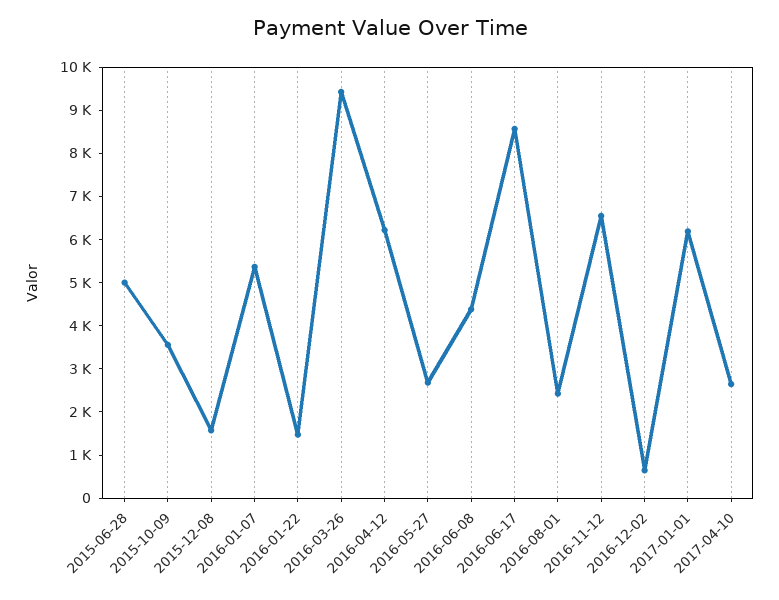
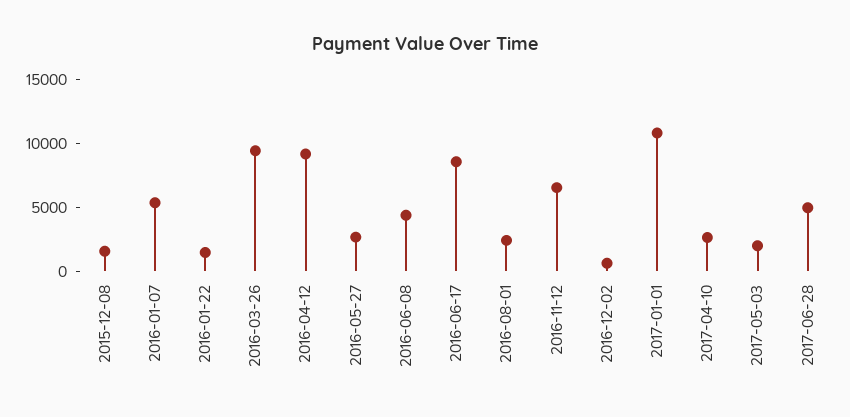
2015-06-28: 5000 -> none
2015-10-09: 3600 -> none
2016-04-12: 6200 -> 9000
2017-01-01: 6200 -> 11000
2017-05-03: none -> 2000
2017-06-28: none -> 5000

